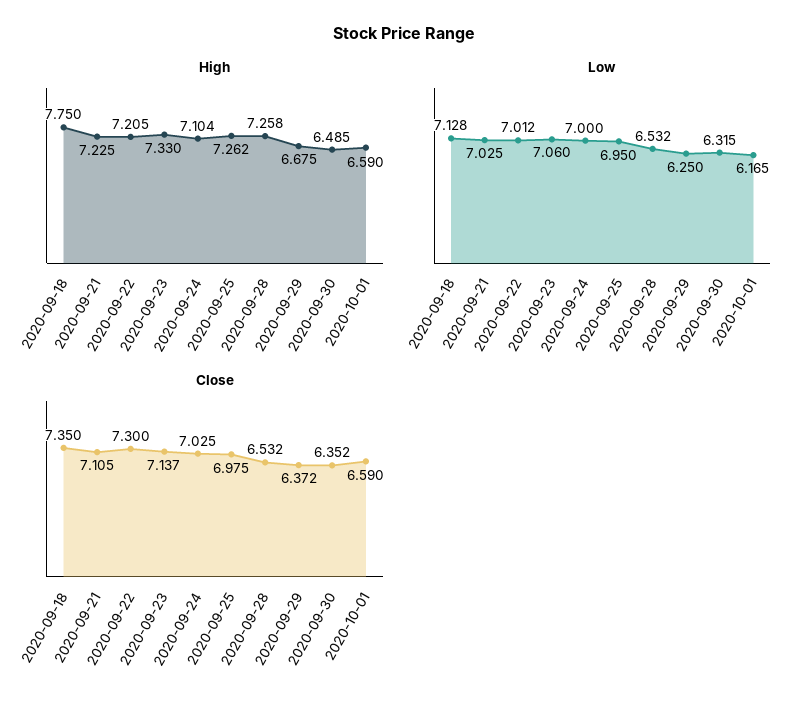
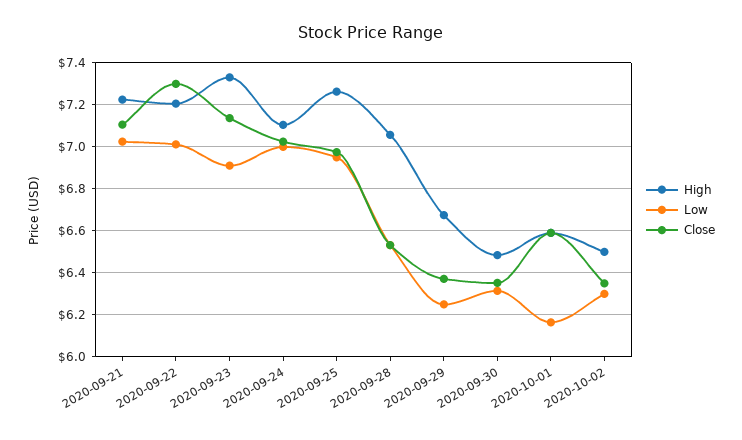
High, 2020-09-18: 7.75 -> none
High, 2020-09-28: 7.258 -> 7.05
Low, 2020-09-18: 7.128 -> none
Low, 2020-09-23: 7.06 -> 6.9
Close, 2020-09-18: 7.35 -> none
High, 2020-10-02: none -> 6.5
Low, 2020-10-02: none -> 6.3
Close, 2020-10-02: none -> 6.35

